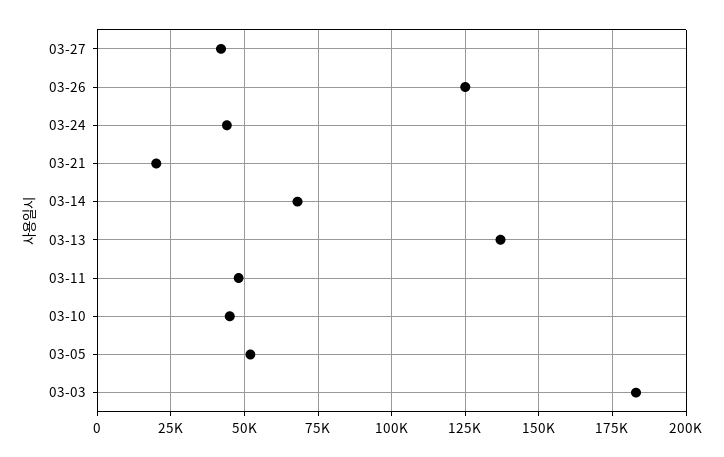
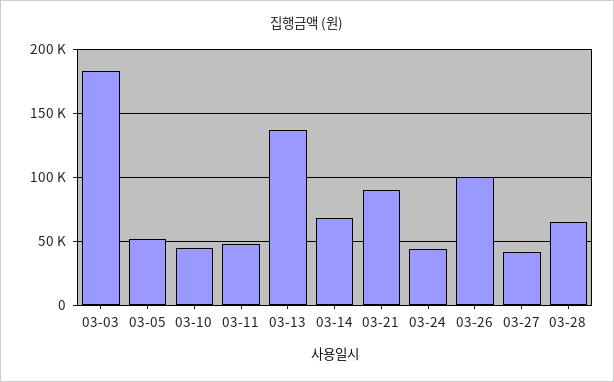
03-26: 125000 -> 100000
03-21: 20000 -> 90000
03-28: none -> 65000

